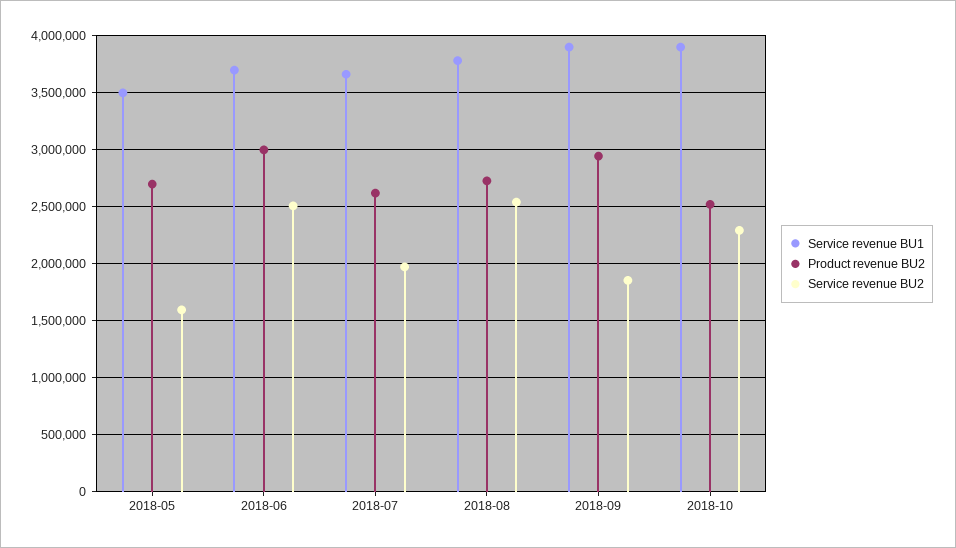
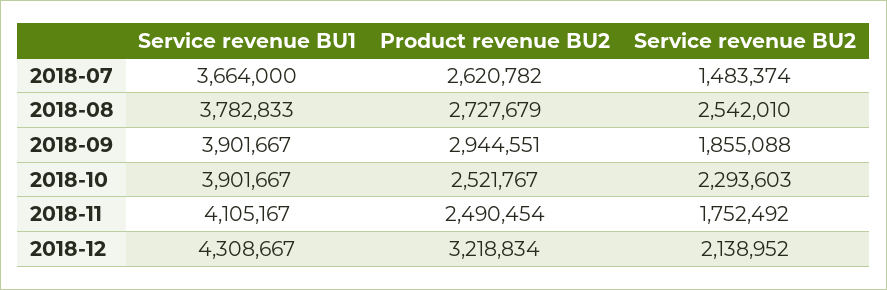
Service revenue BU1, 2018-05: 3500000 -> none
Product revenue BU2, 2018-05: 2700000 -> none
Service revenue BU2, 2018-05: 1600000 -> none
Service revenue BU1, 2018-06: 3700000 -> none
Product revenue BU2, 2018-06: 3000000 -> none
Service revenue BU2, 2018-06: 2500000 -> none
Service revenue BU2, 2018-07: 2000000 -> 1483374
Service revenue BU1, 2018-11: none -> 4105167
Product revenue BU2, 2018-11: none -> 2490454
Service revenue BU2, 2018-11: none -> 1752492
Service revenue BU1, 2018-12: none -> 4308667
Product revenue BU2, 2018-12: none -> 3218834
Service revenue BU2, 2018-12: none -> 2138952

